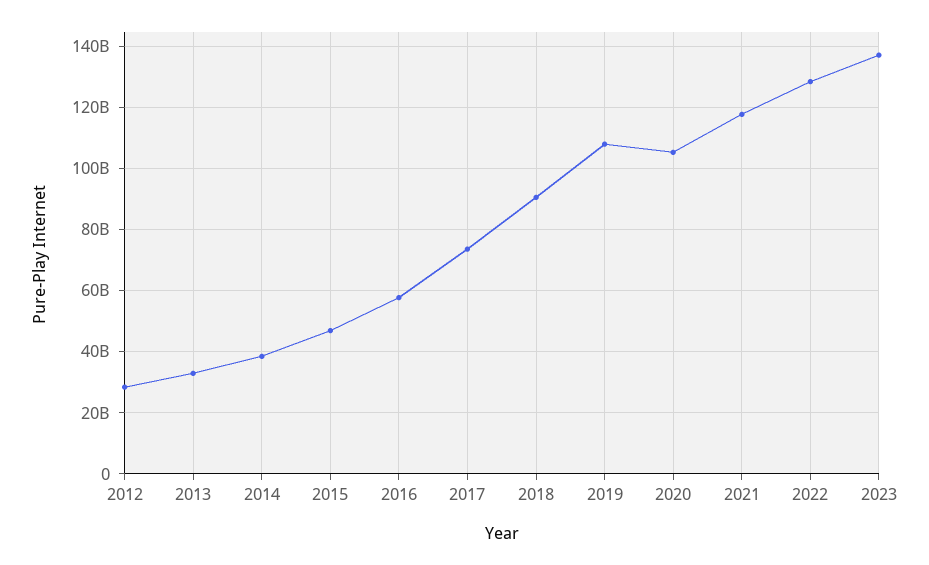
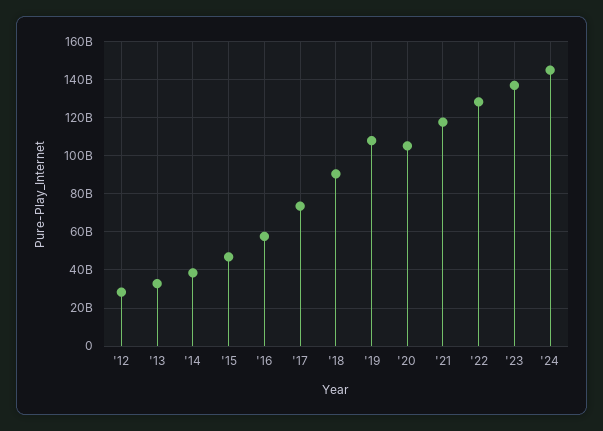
'24: none -> 145000000000

